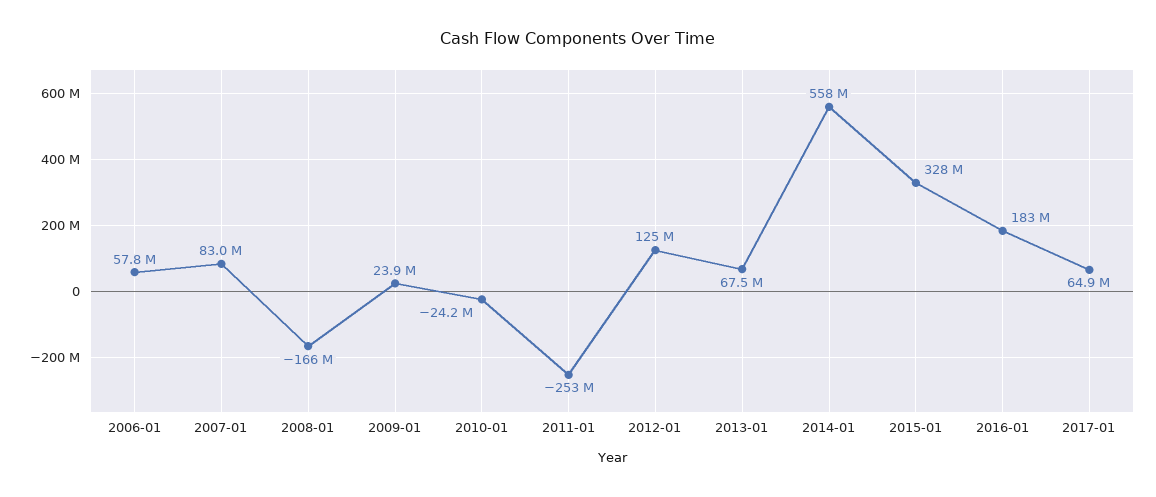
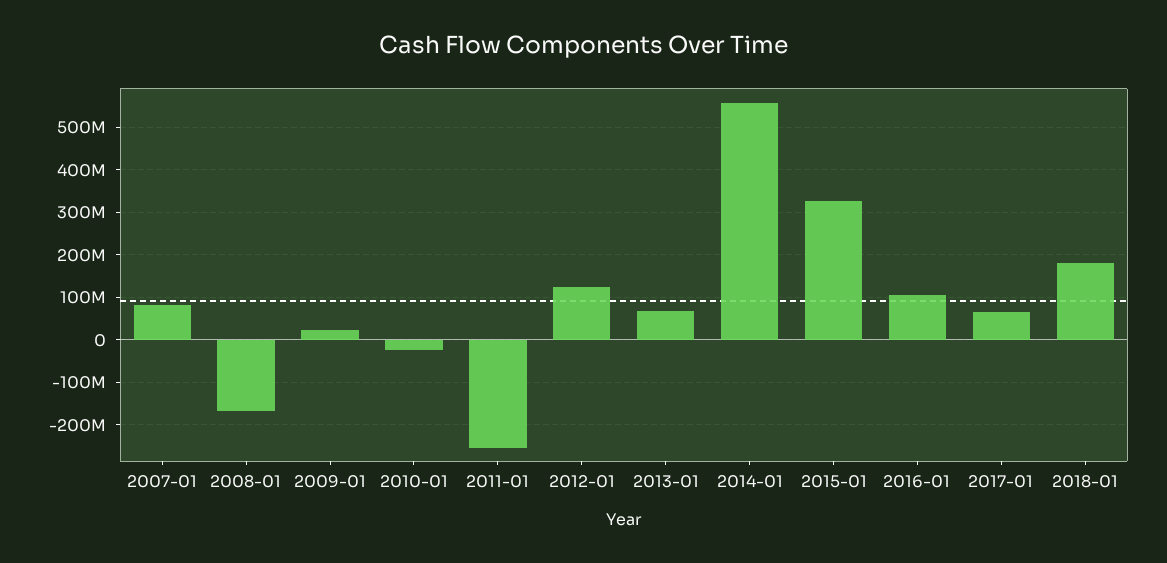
2006-01: 57800000 -> none
2016-01: 183000000 -> 100000000
2018-01: none -> 180000000

